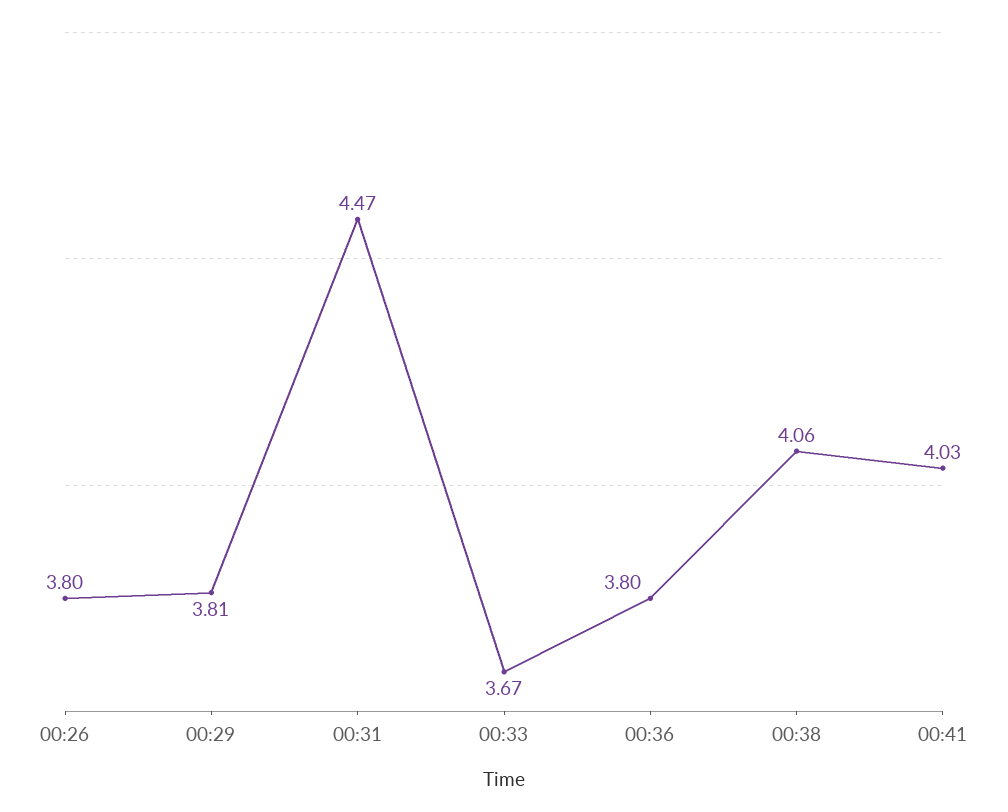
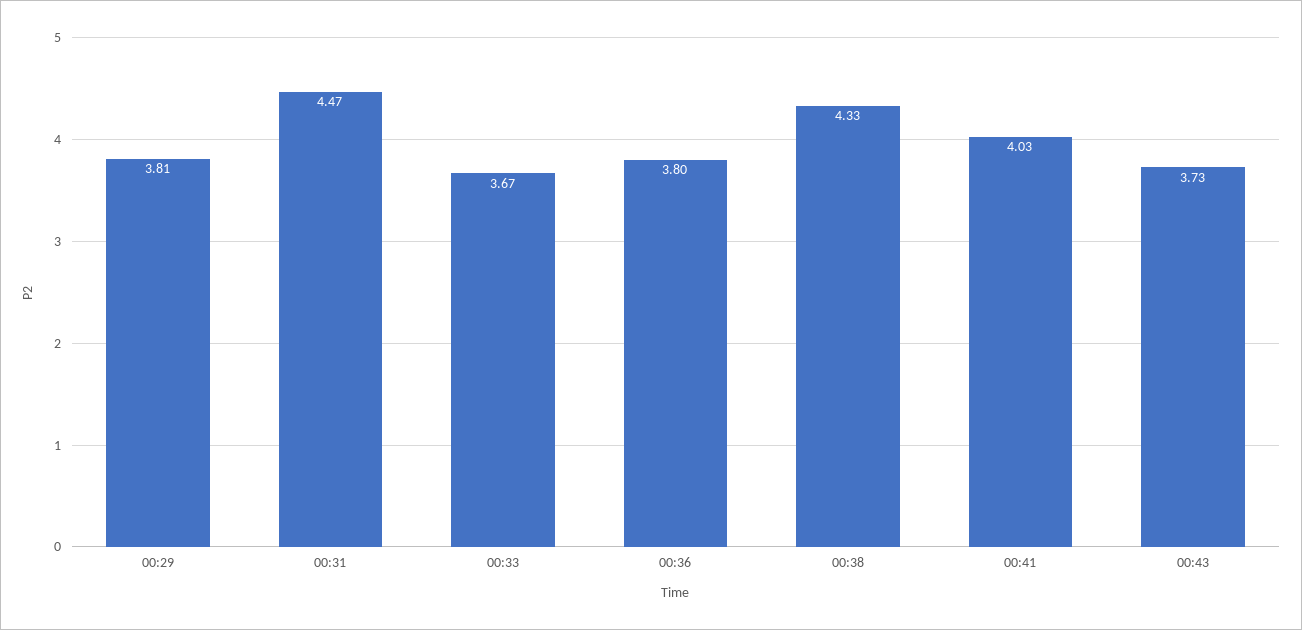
00:26: 3.8 -> none
00:38: 4.06 -> 4.33
00:43: none -> 3.73

